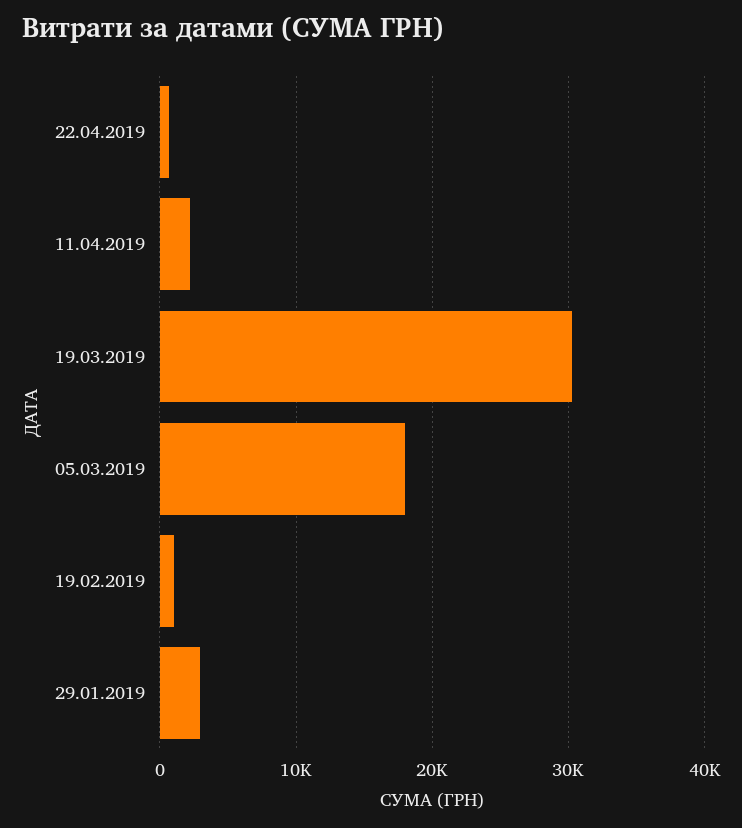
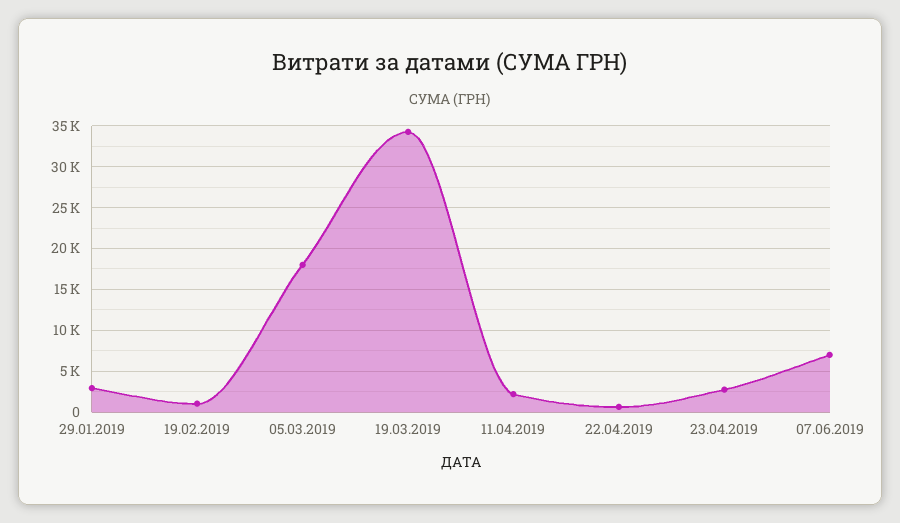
19.03.2019: 30000 -> 34000
23.04.2019: none -> 3000
07.06.2019: none -> 7000

